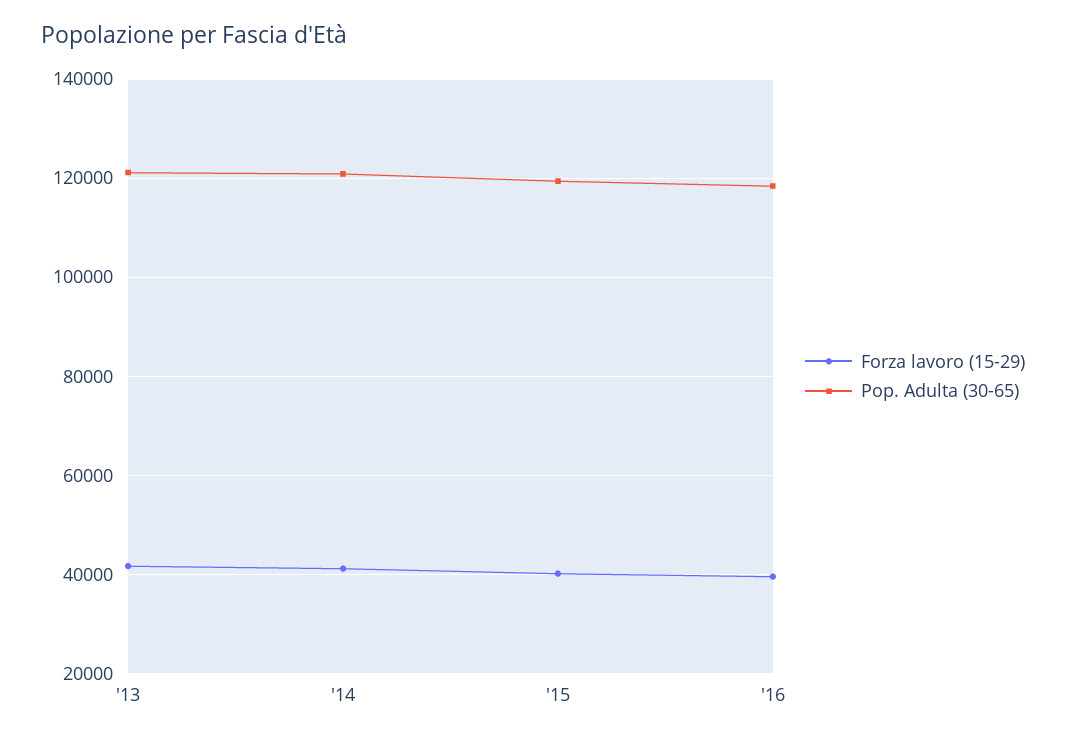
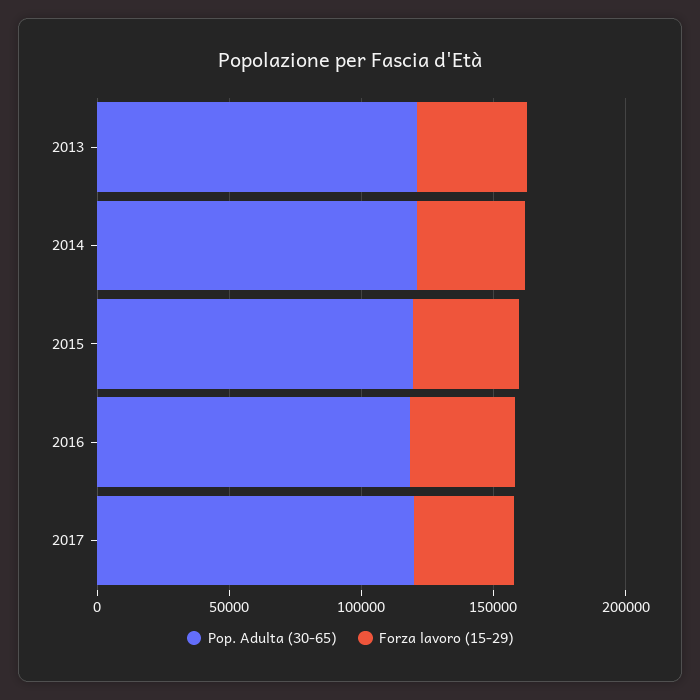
Pop. Adulta (30-65), 2017: none -> 120000
Forza lavoro (15-29), 2017: none -> 40000

